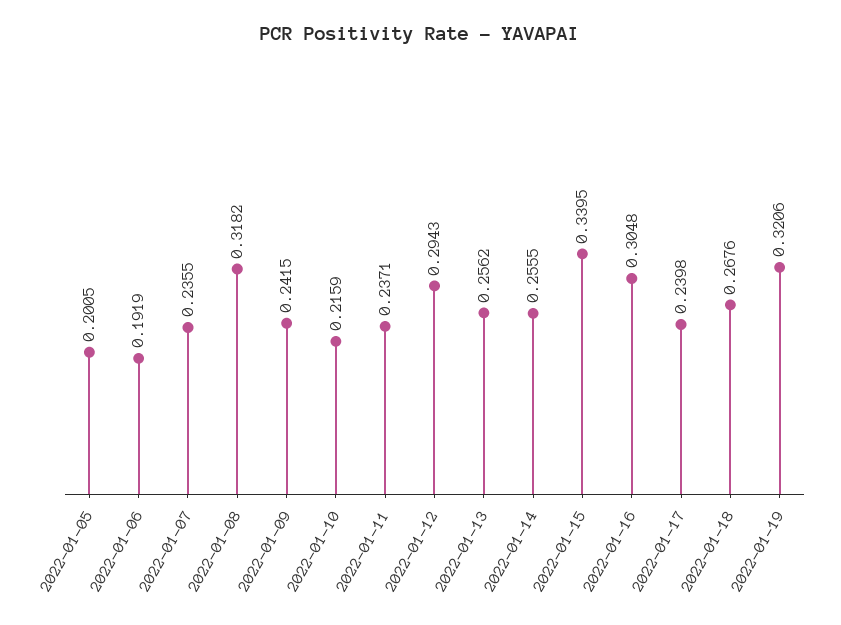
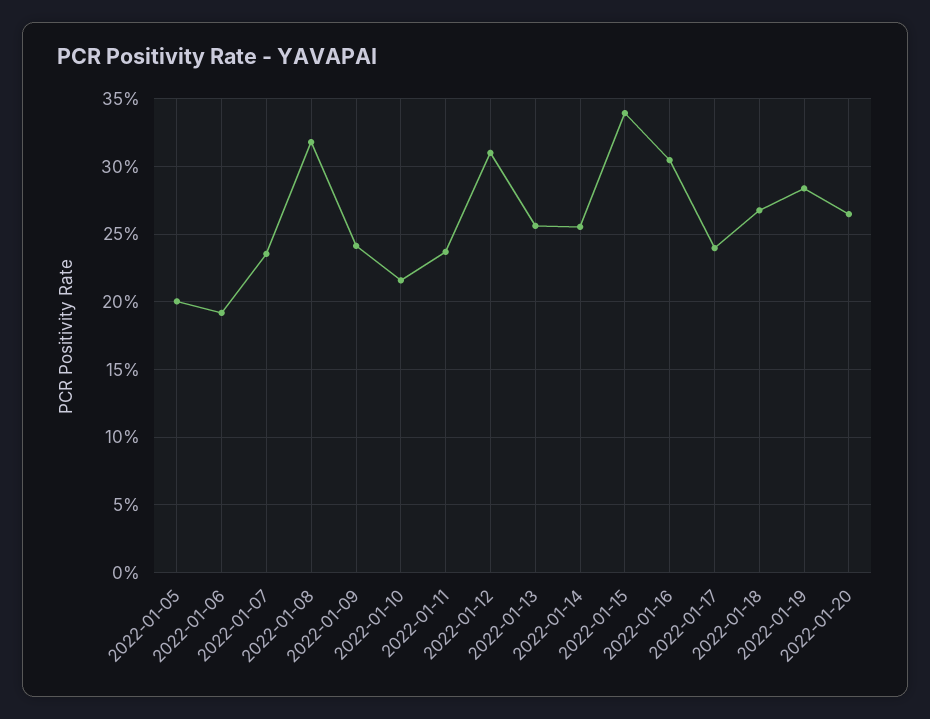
2022-01-12: 0.2943 -> 0.31
2022-01-19: 0.3206 -> 0.285
2022-01-20: none -> 0.265

